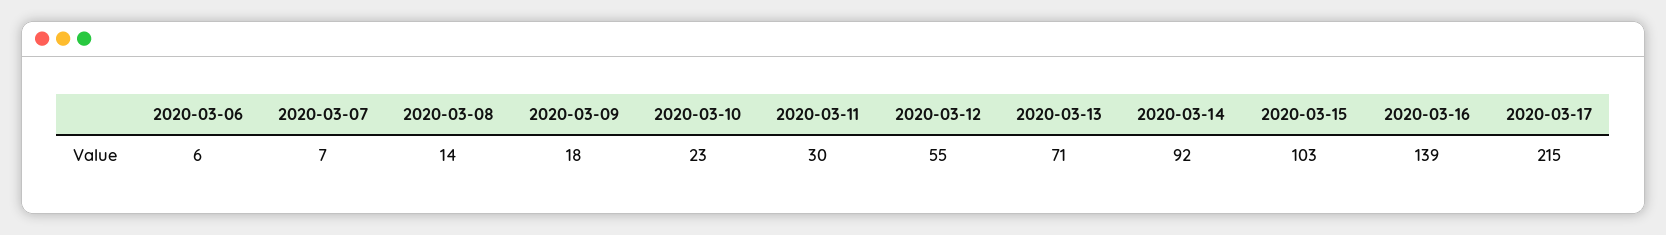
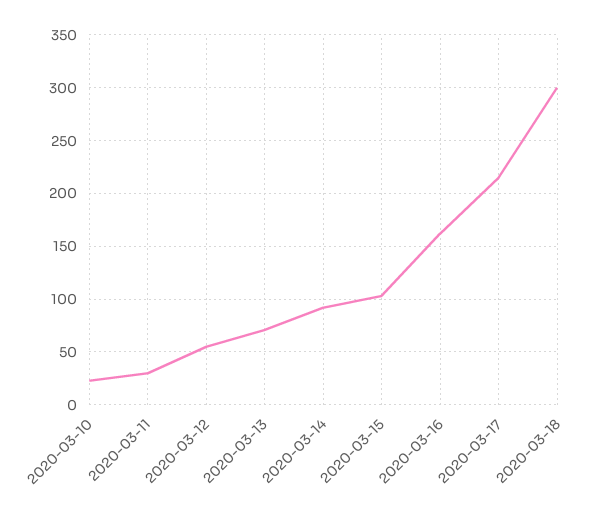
2020-03-06: 6 -> none
2020-03-07: 7 -> none
2020-03-08: 14 -> none
2020-03-09: 18 -> none
2020-03-16: 139 -> 160
2020-03-18: none -> 300

